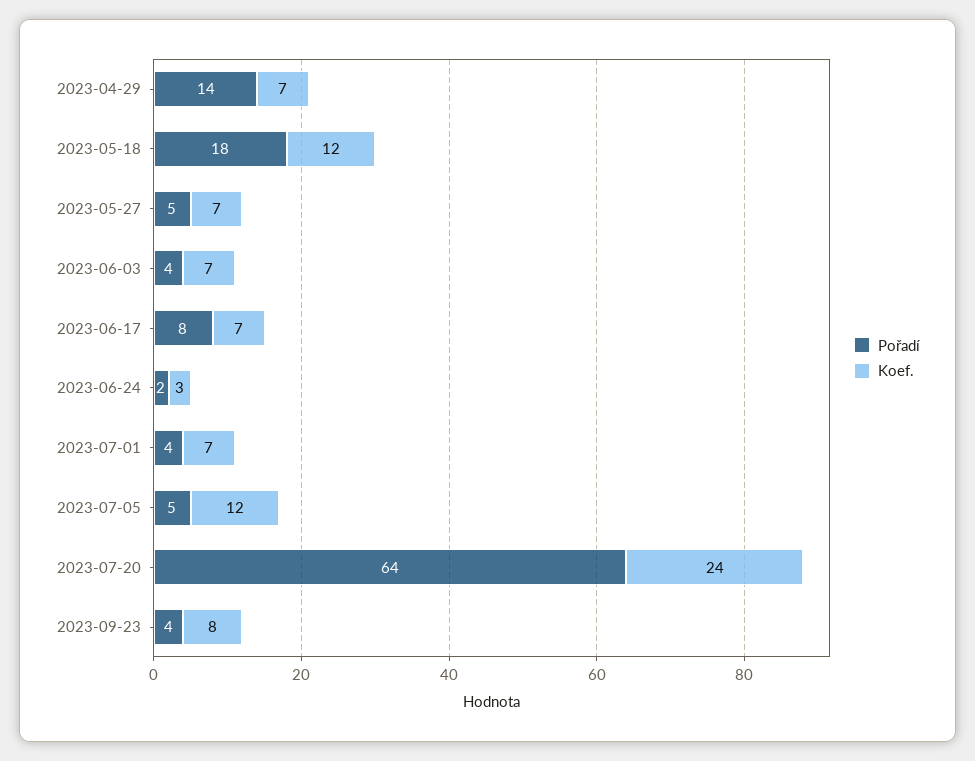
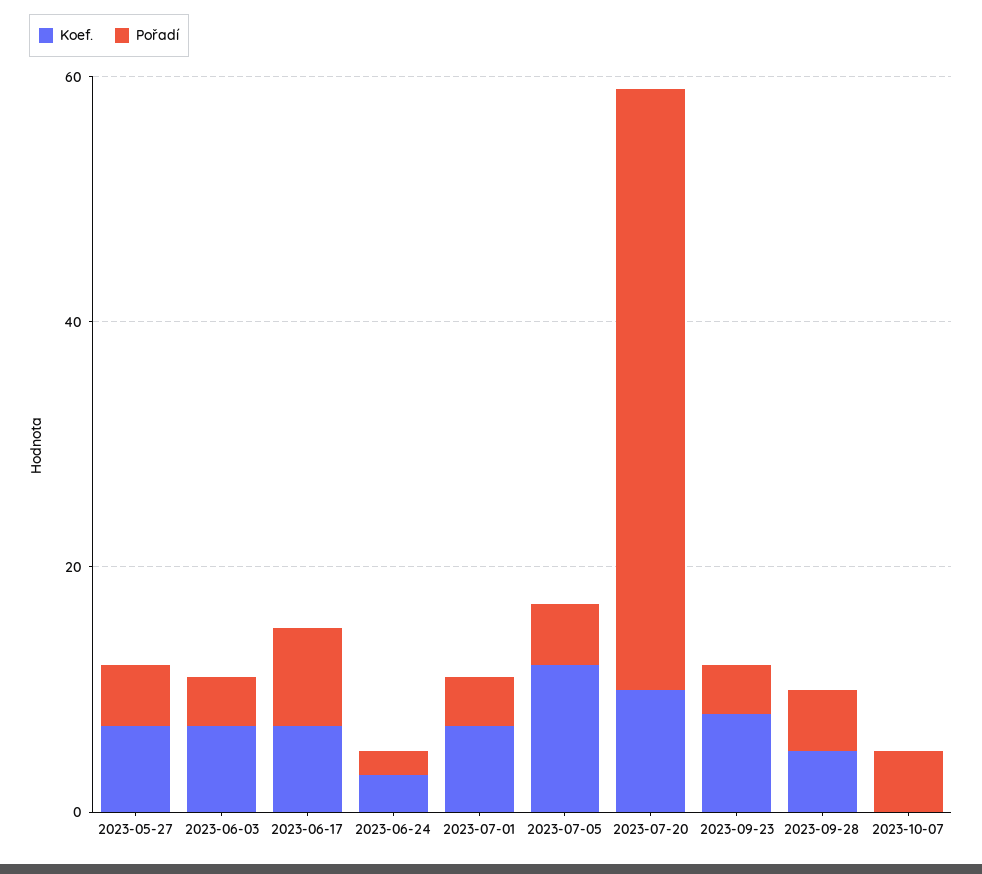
Pořadí, 2023-04-29: 14 -> none
Koef., 2023-04-29: 7 -> none
Pořadí, 2023-05-18: 18 -> none
Koef., 2023-05-18: 12 -> none
Pořadí, 2023-07-20: 64 -> 50
Koef., 2023-07-20: 24 -> 10
Koef., 2023-09-28: none -> 5
Pořadí, 2023-09-28: none -> 5
Koef., 2023-10-07: none -> 0
Pořadí, 2023-10-07: none -> 5

